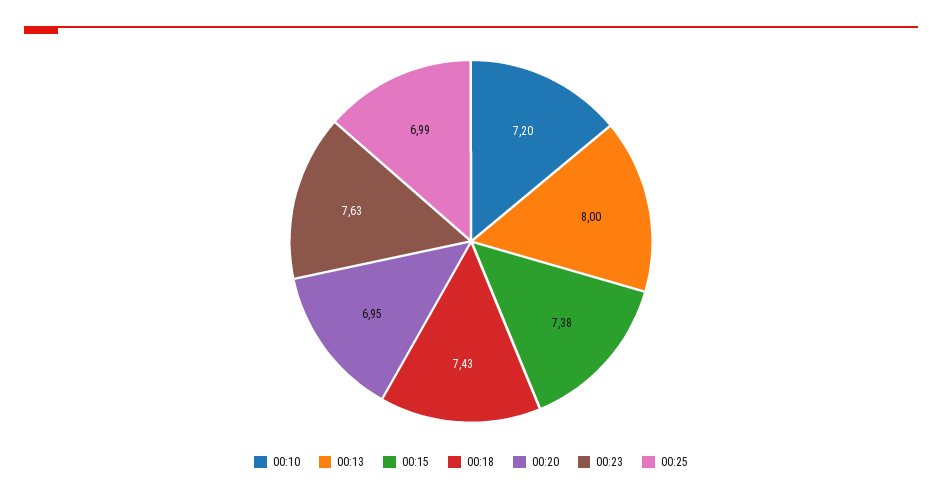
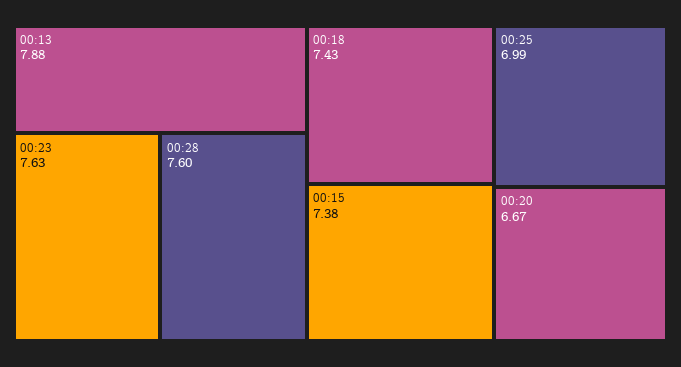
00:10: 7.2 -> none
00:13: 8 -> 7.88
00:20: 6.95 -> 6.67
00:28: none -> 7.6

